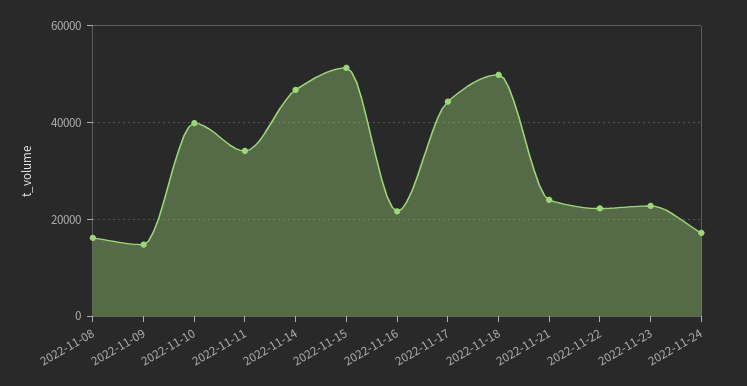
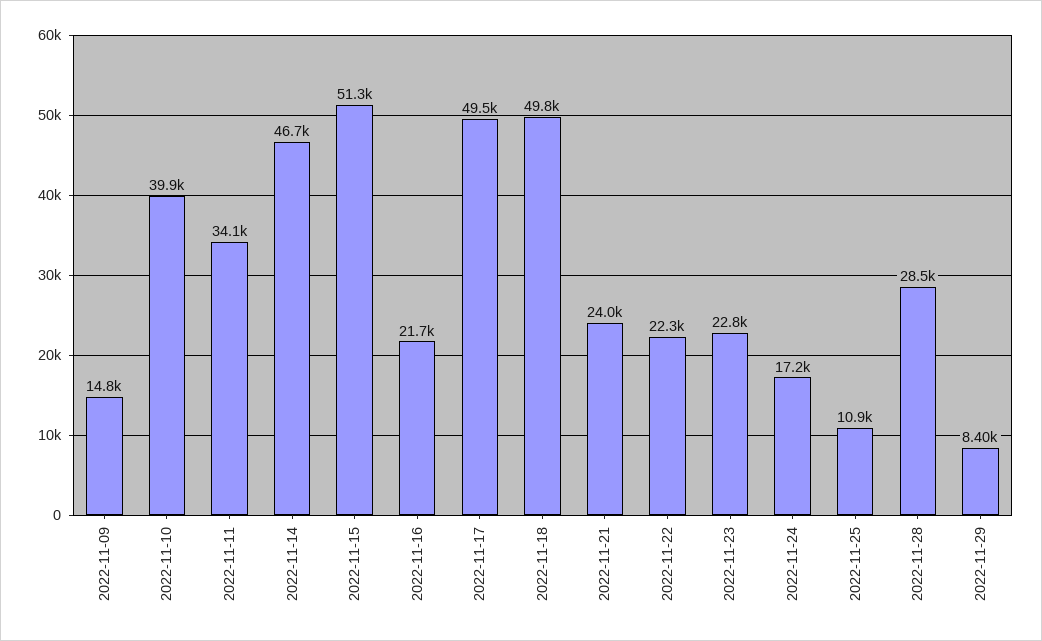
2022-11-08: 16000 -> none
2022-11-17: 44000 -> 49500
2022-11-25: none -> 10900
2022-11-28: none -> 28500
2022-11-29: none -> 8400

